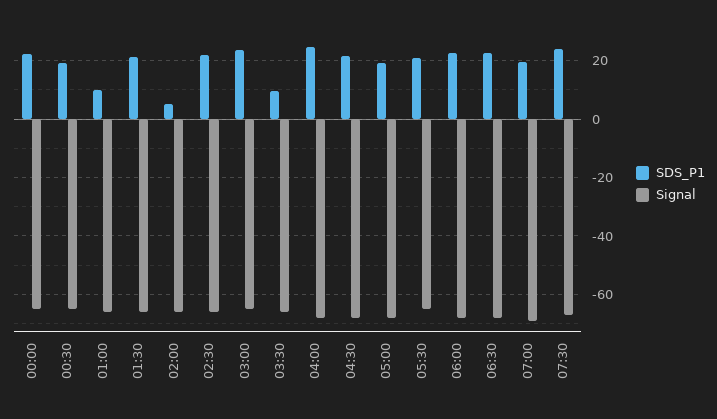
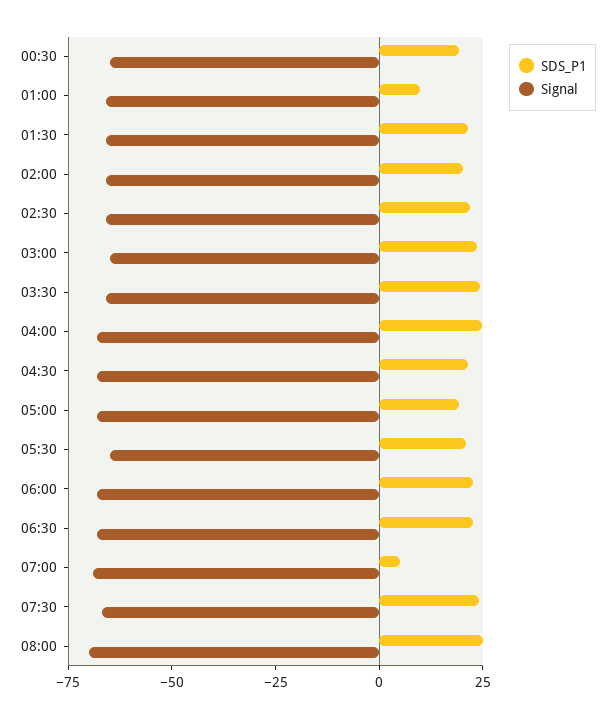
SDS_P1, 00:00: 22.5 -> none
Signal, 00:00: -65 -> none
SDS_P1, 02:00: 5 -> 20
SDS_P1, 03:30: 10 -> 25
SDS_P1, 07:00: 20 -> 5
SDS_P1, 08:00: none -> 25
Signal, 08:00: none -> -70

